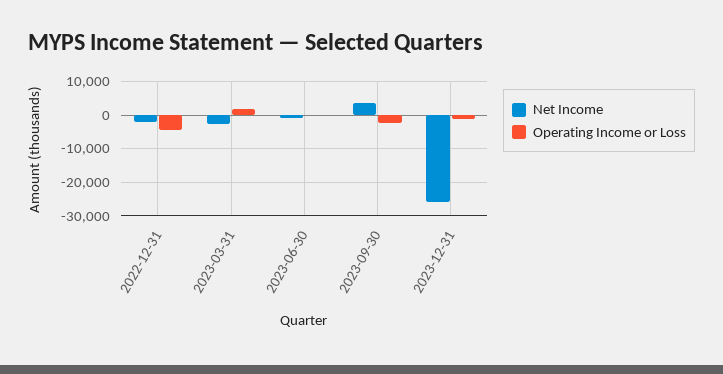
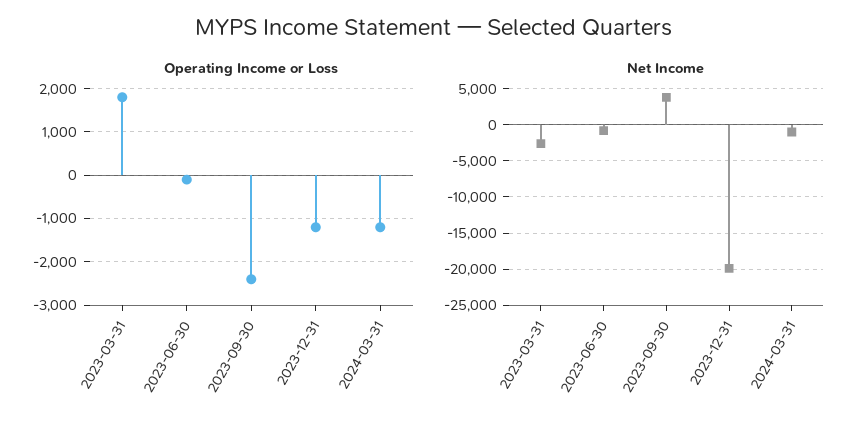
Net Income, 2022-12-31: -2000 -> none
Operating Income or Loss, 2022-12-31: -4000 -> none
Net Income, 2023-12-31: -26000 -> -20000
Operating Income or Loss, 2024-03-31: none -> -1200
Net Income, 2024-03-31: none -> -1000

